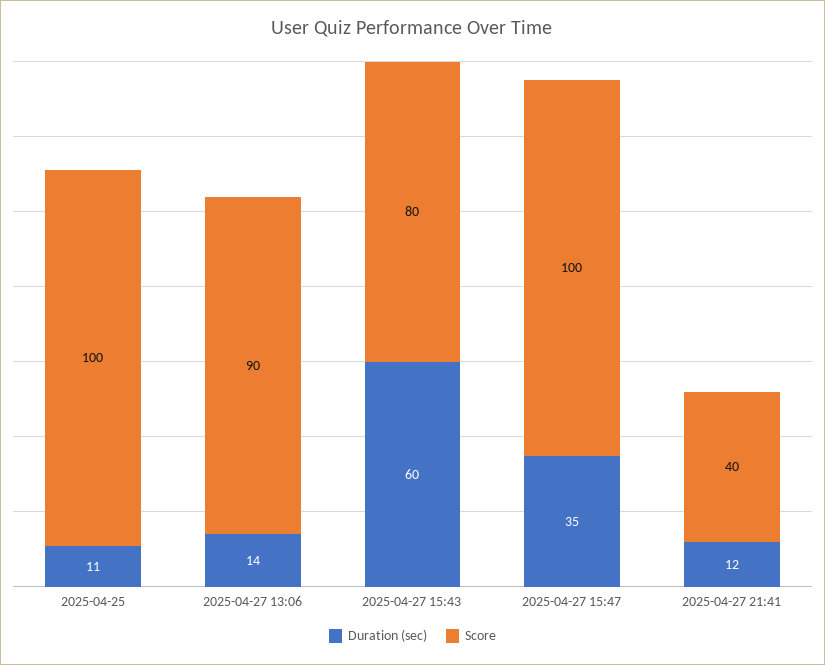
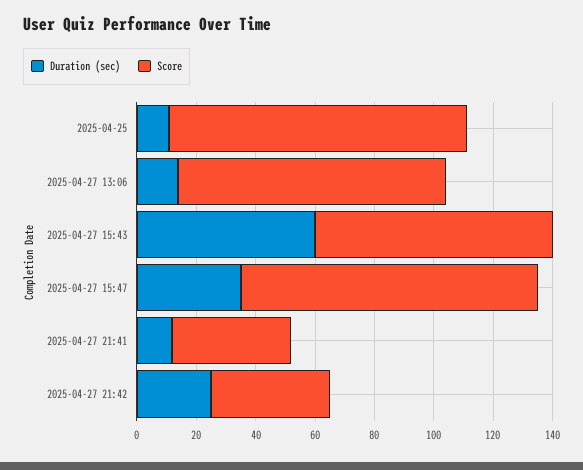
Duration (sec), 2025-04-27 21:42: none -> 25
Score, 2025-04-27 21:42: none -> 40

